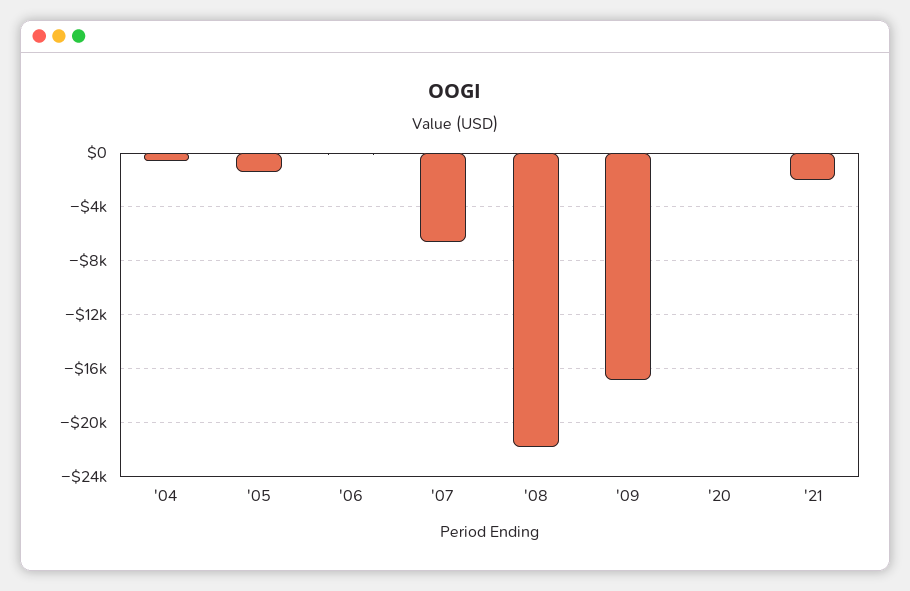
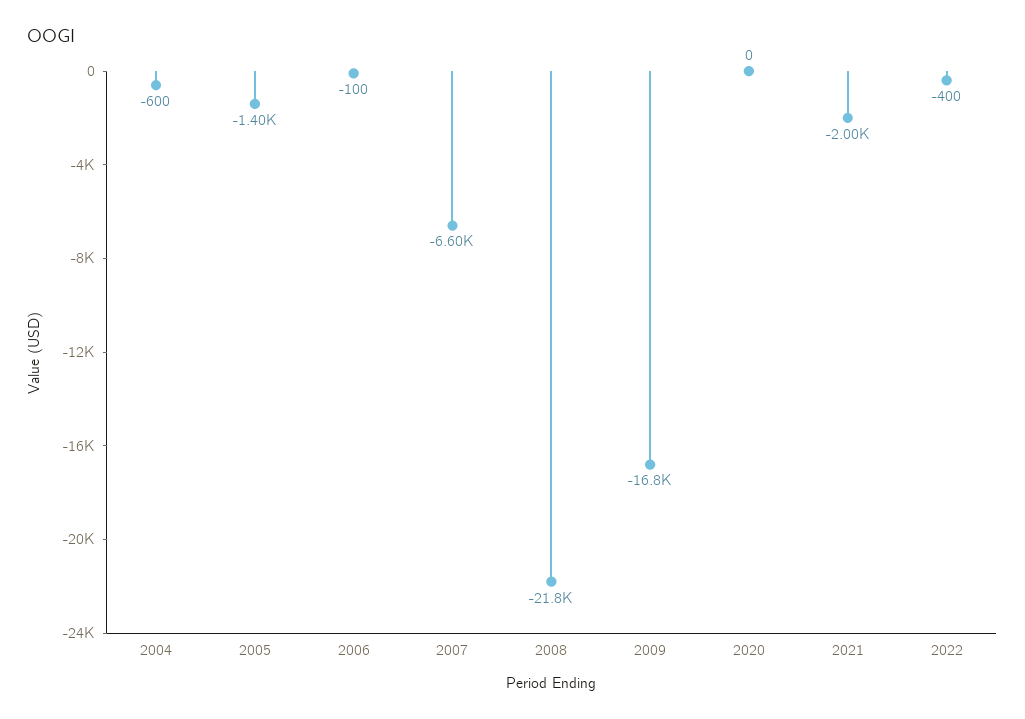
2022: none -> -400

